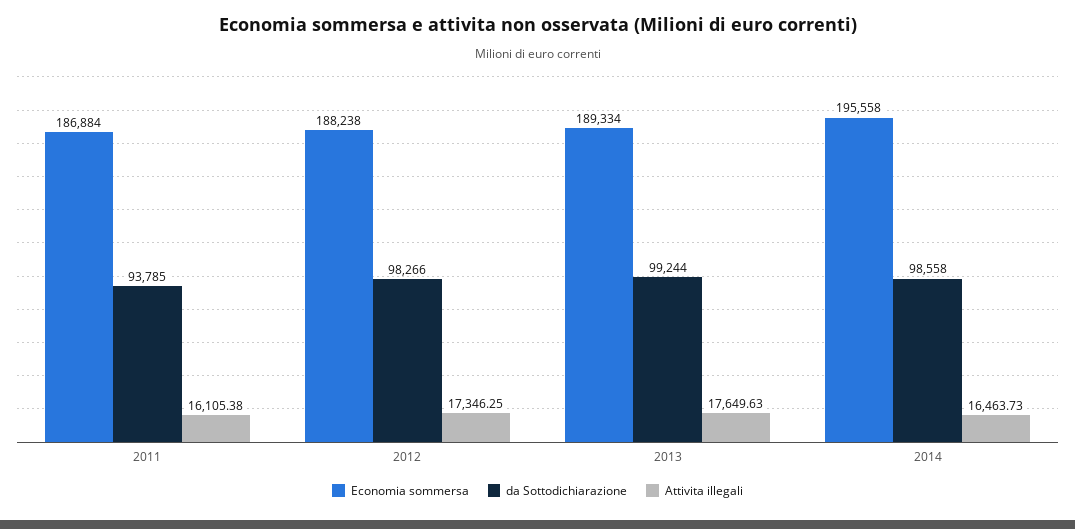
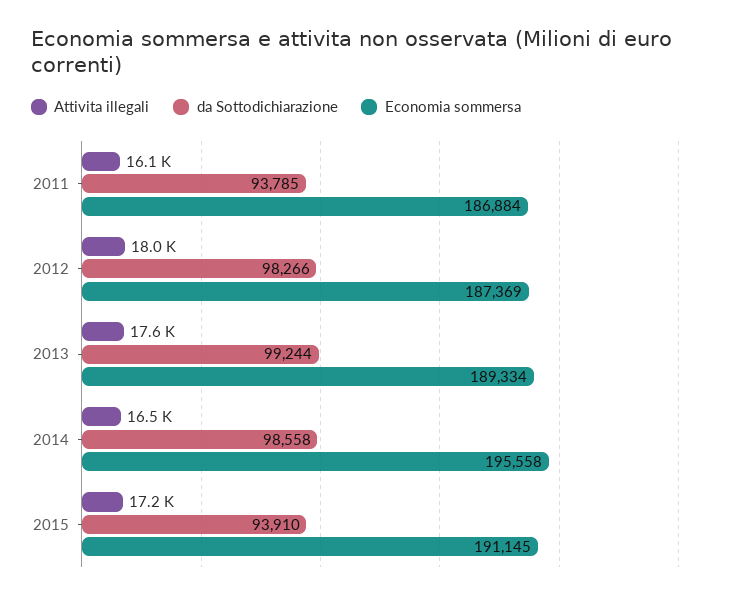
Economia sommersa, 2012: 188238 -> 187369
Attivita illegali, 2012: 17346.25 -> 18000
Attivita illegali, 2015: none -> 17200
da Sottodichiarazione, 2015: none -> 93910
Economia sommersa, 2015: none -> 191145

